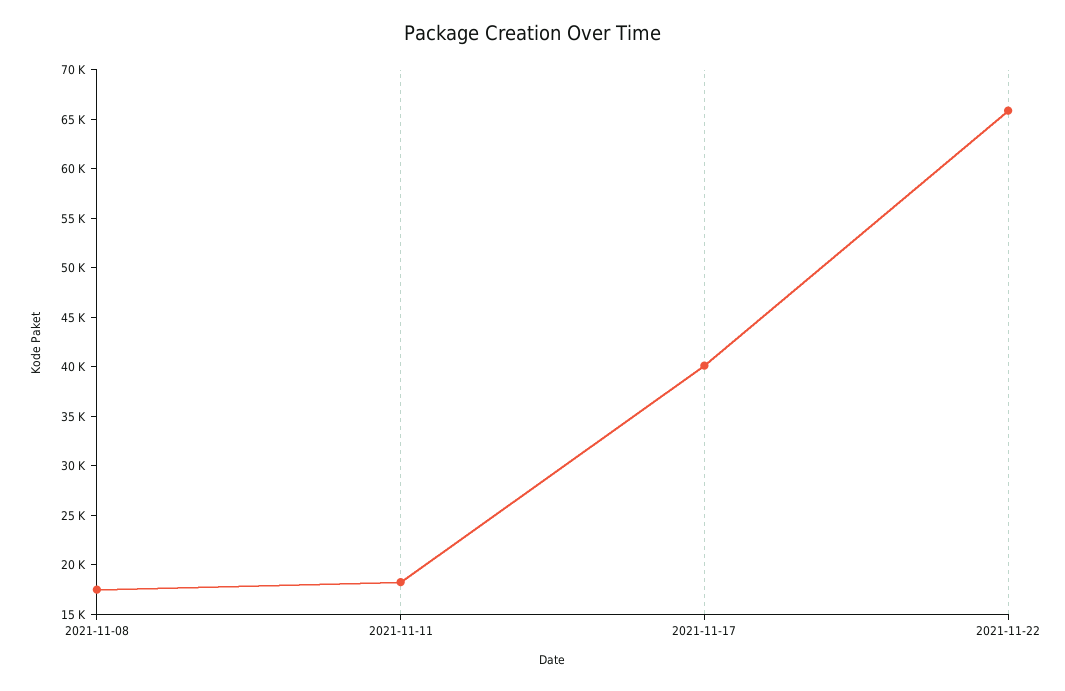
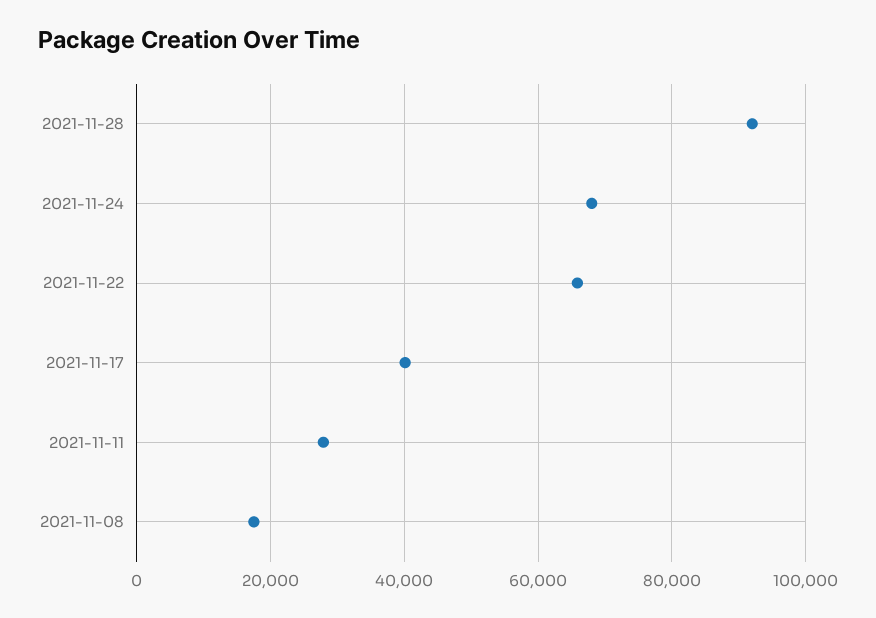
2021-11-11: 18000 -> 28000
2021-11-28: none -> 92000
2021-11-24: none -> 68000

